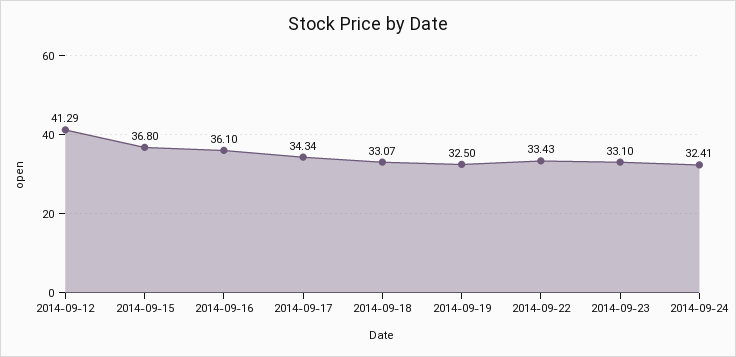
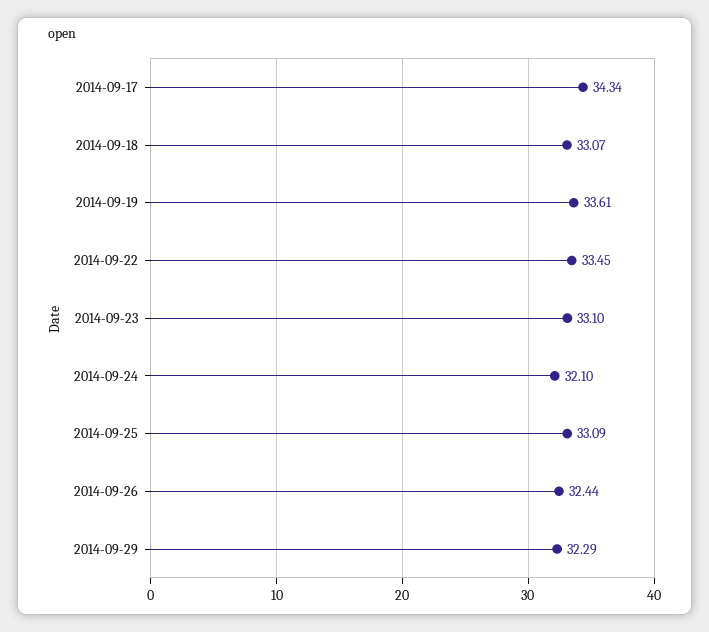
2014-09-12: 41.29 -> none
2014-09-15: 36.8 -> none
2014-09-16: 36.1 -> none
2014-09-19: 32.5 -> 33.61
2014-09-22: 33.43 -> 33.45
2014-09-24: 32.41 -> 32.1
2014-09-25: none -> 33.09
2014-09-26: none -> 32.44
2014-09-29: none -> 32.29

